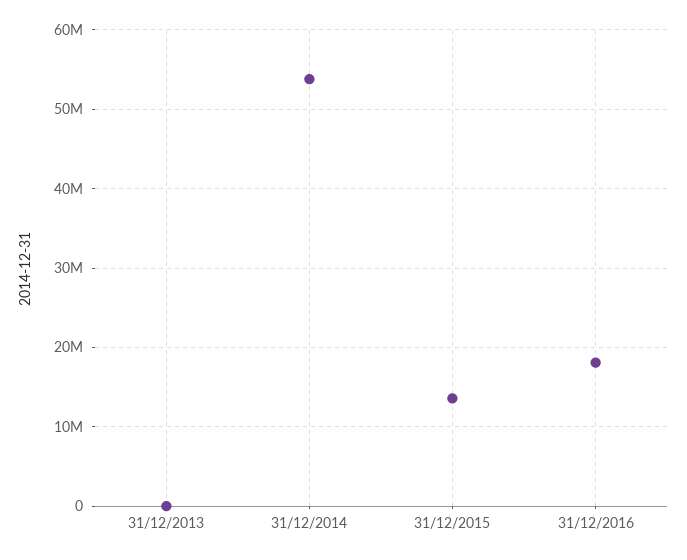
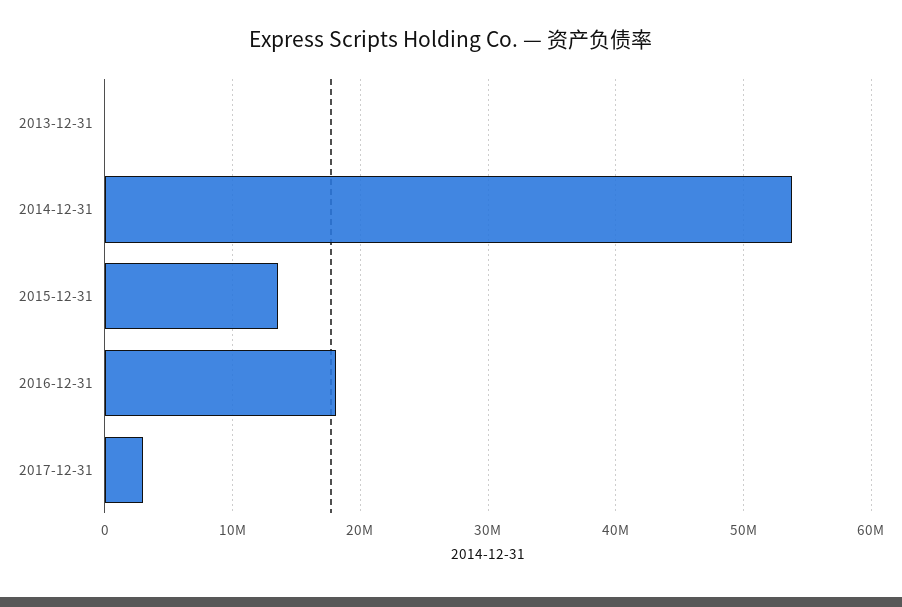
2017-12-31: none -> 3000000

